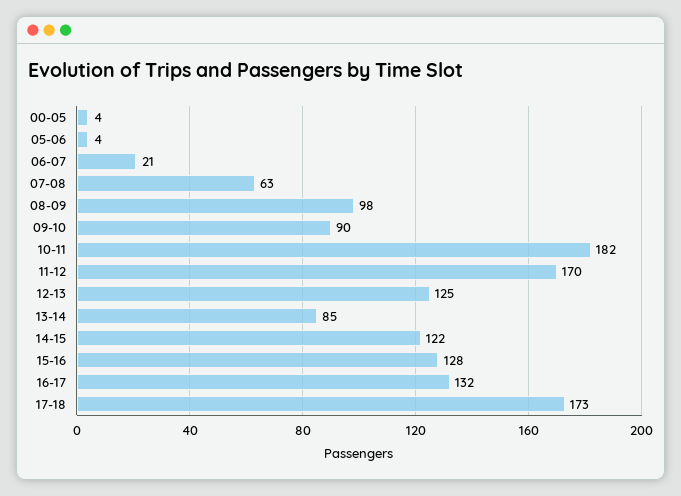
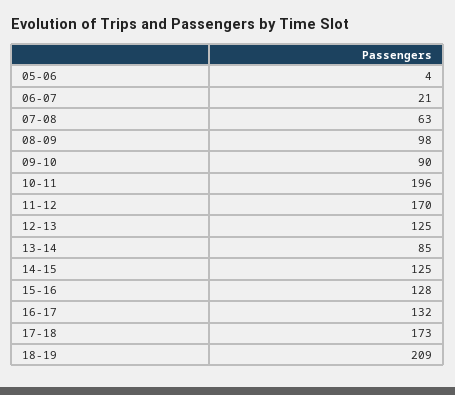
00-05: 4 -> none
10-11: 182 -> 196
14-15: 122 -> 125
18-19: none -> 209

